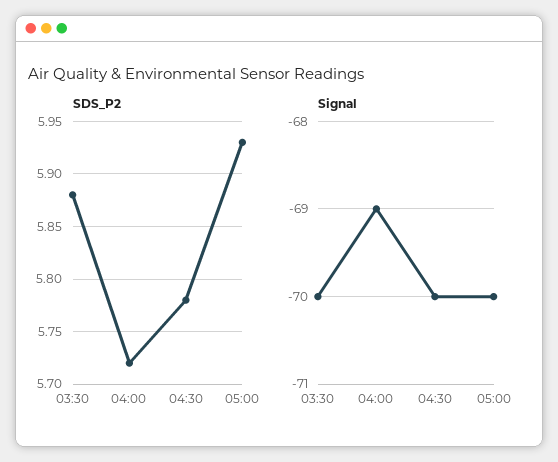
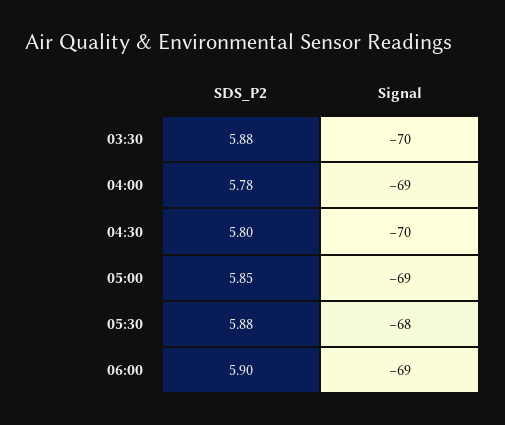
SDS_P2, 04:00: 5.72 -> 5.78
SDS_P2, 04:30: 5.78 -> 5.8
SDS_P2, 05:00: 5.93 -> 5.85
Signal, 05:00: -70 -> -69
SDS_P2, 05:30: none -> 5.88
Signal, 05:30: none -> -68
SDS_P2, 06:00: none -> 5.9
Signal, 06:00: none -> -69

